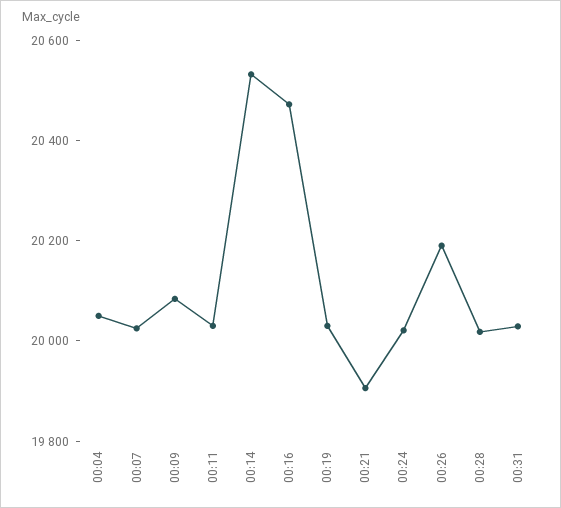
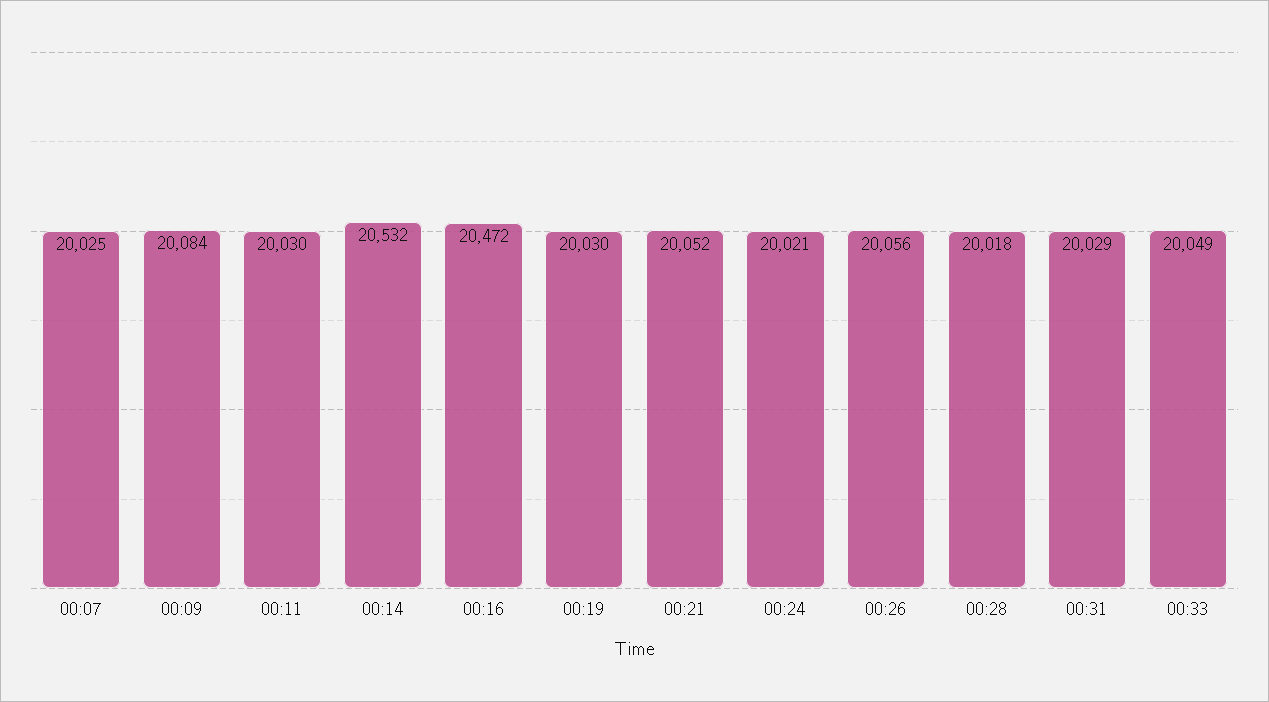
00:04: 20050 -> none
00:21: 19900 -> 20052
00:26: 20200 -> 20056
00:33: none -> 20049

